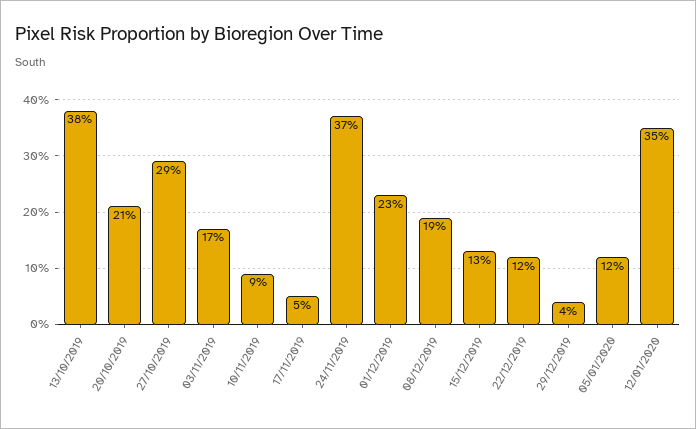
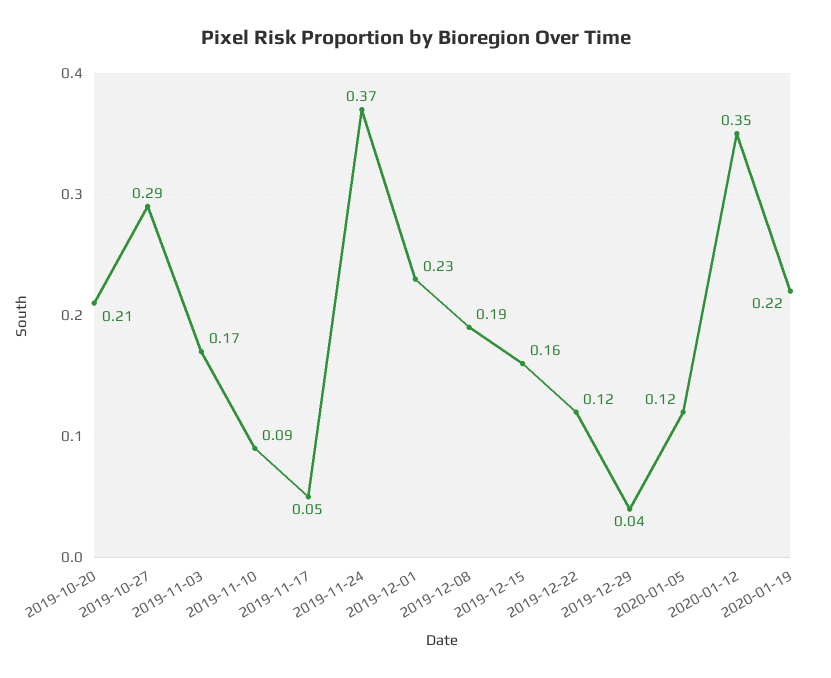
13/10/2019: 0.38 -> none
15/12/2019: 0.13 -> 0.16
2020-01-19: none -> 0.22

